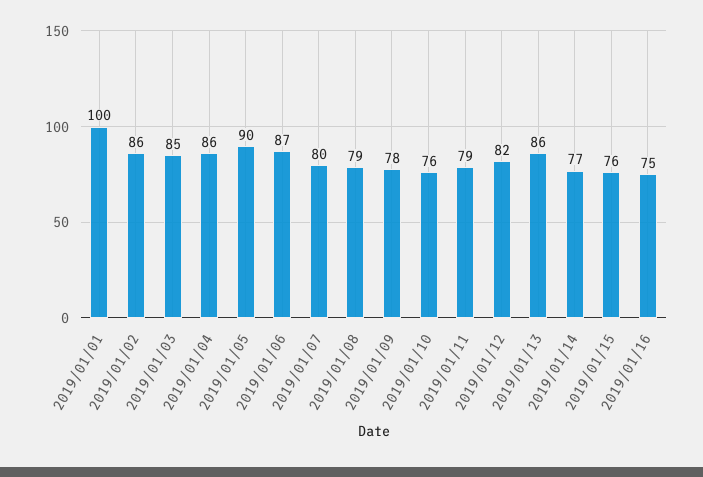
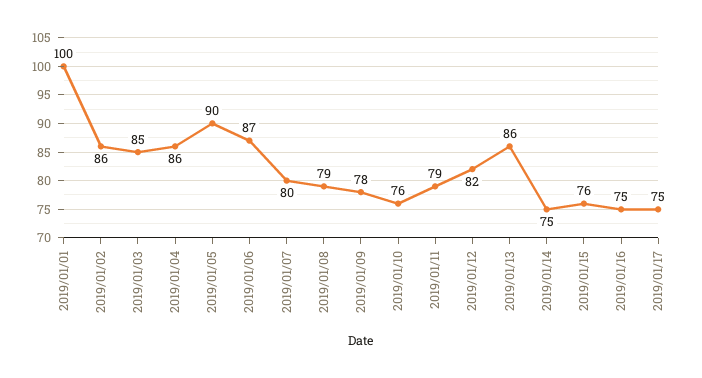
2019/01/14: 77 -> 75
2019/01/17: none -> 75

